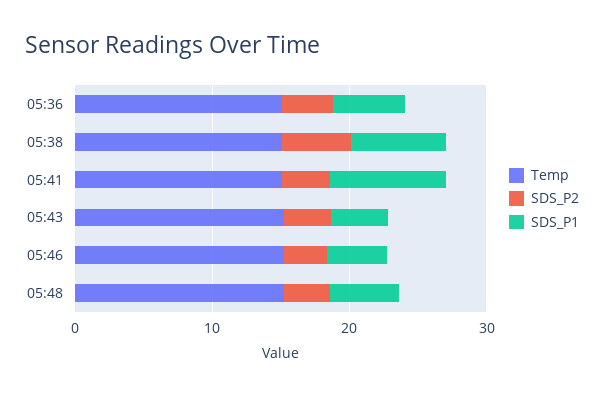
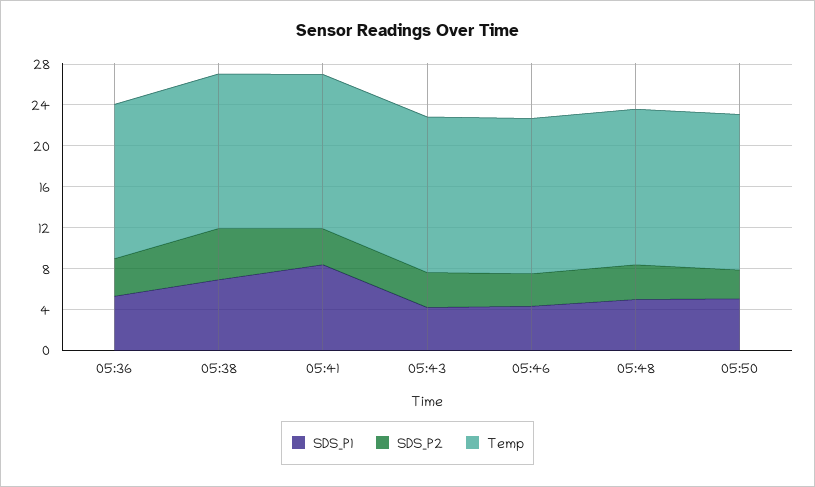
SDS_P1, 05:50: none -> 5
SDS_P2, 05:50: none -> 3
Temp, 05:50: none -> 15

